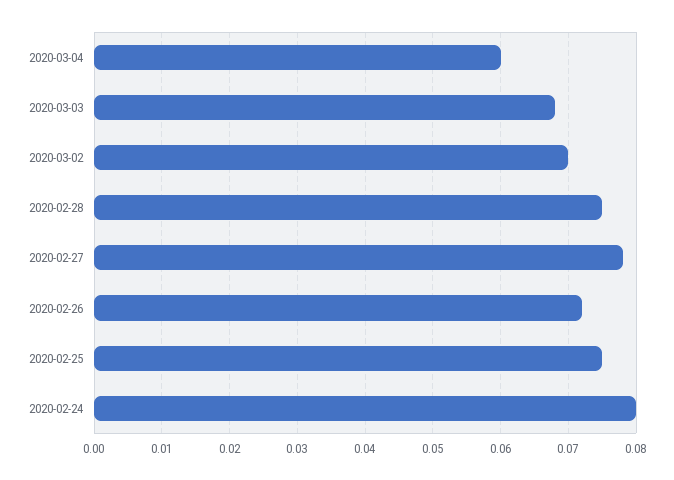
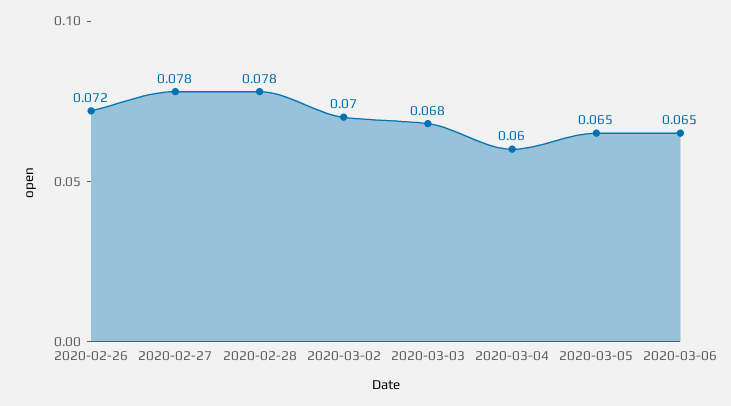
2020-02-28: 0.075 -> 0.078
2020-02-25: 0.075 -> none
2020-02-24: 0.08 -> none
2020-03-05: none -> 0.065
2020-03-06: none -> 0.065

